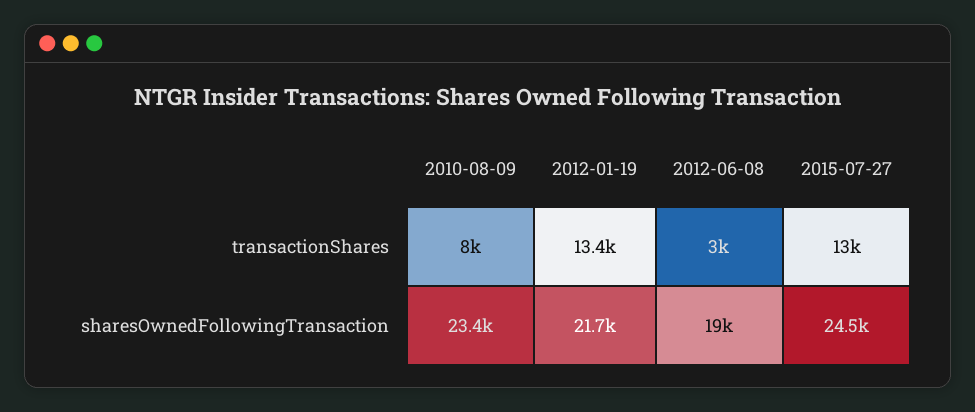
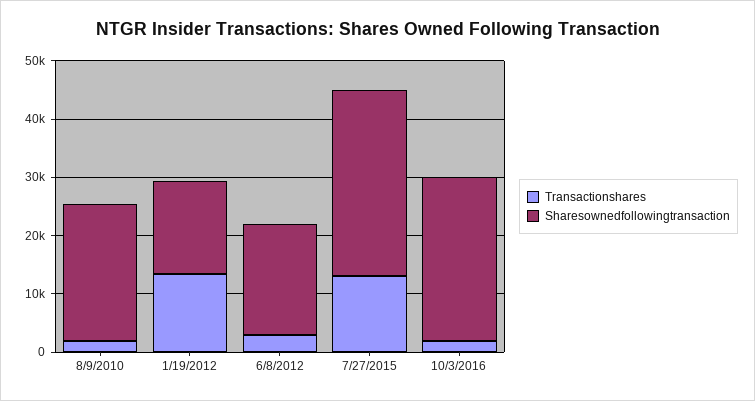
transactionShares, 2010-08-09: 8000 -> 2000
sharesOwnedFollowingTransaction, 2012-01-19: 21700 -> 16000
sharesOwnedFollowingTransaction, 2015-07-27: 24500 -> 32000
transactionShares, 10/3/2016: none -> 2000
sharesOwnedFollowingTransaction, 10/3/2016: none -> 28000

